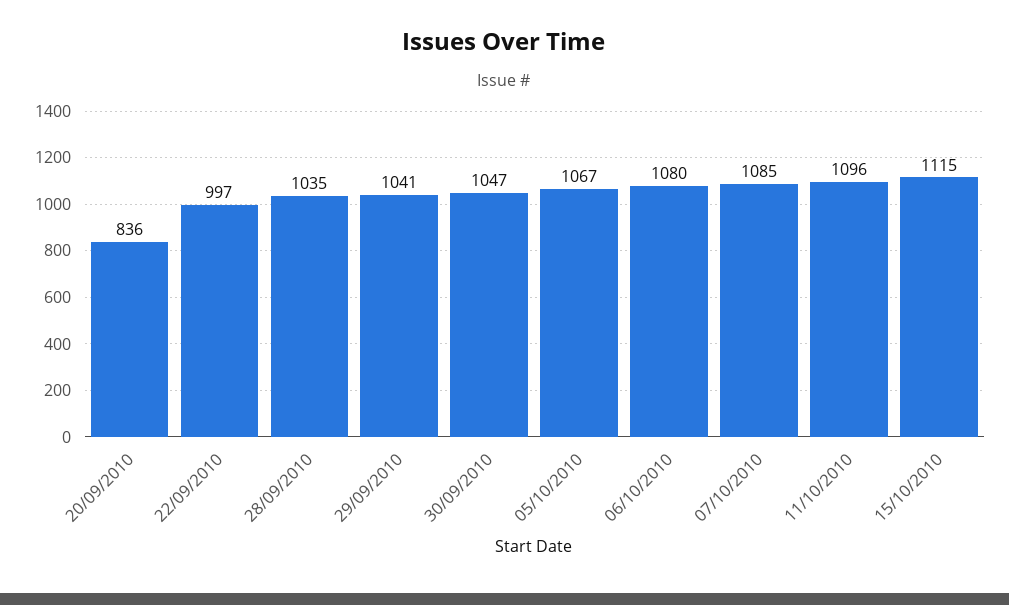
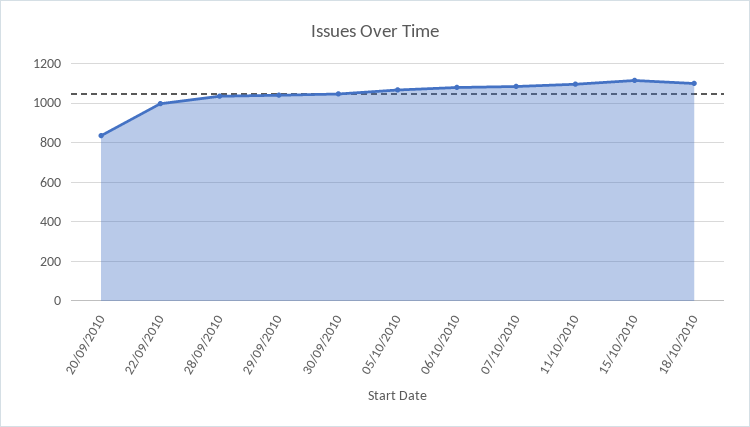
18/10/2010: none -> 1100

